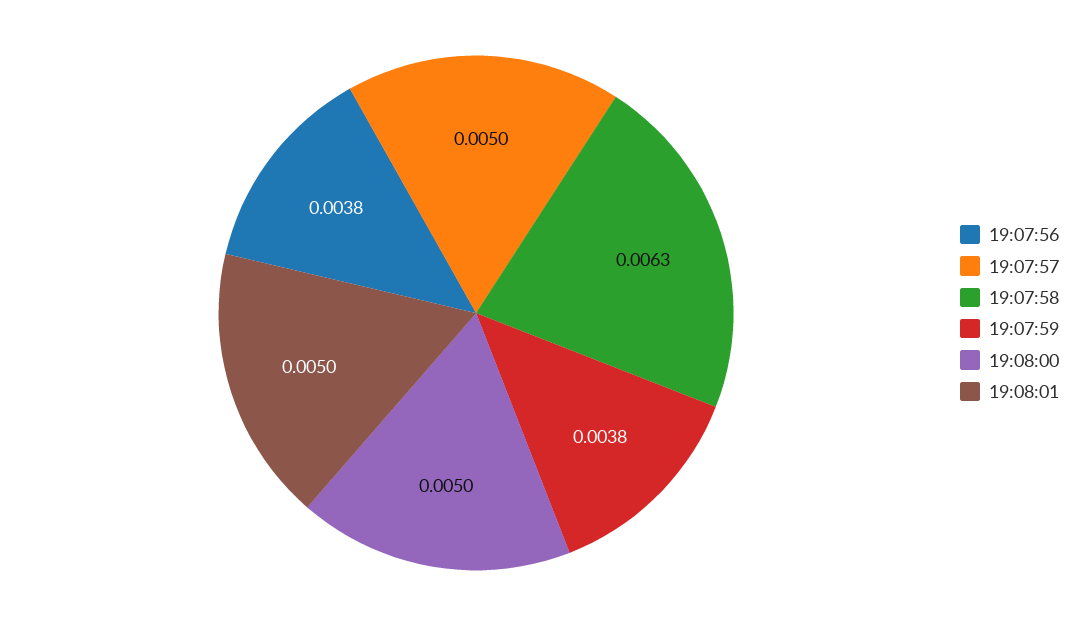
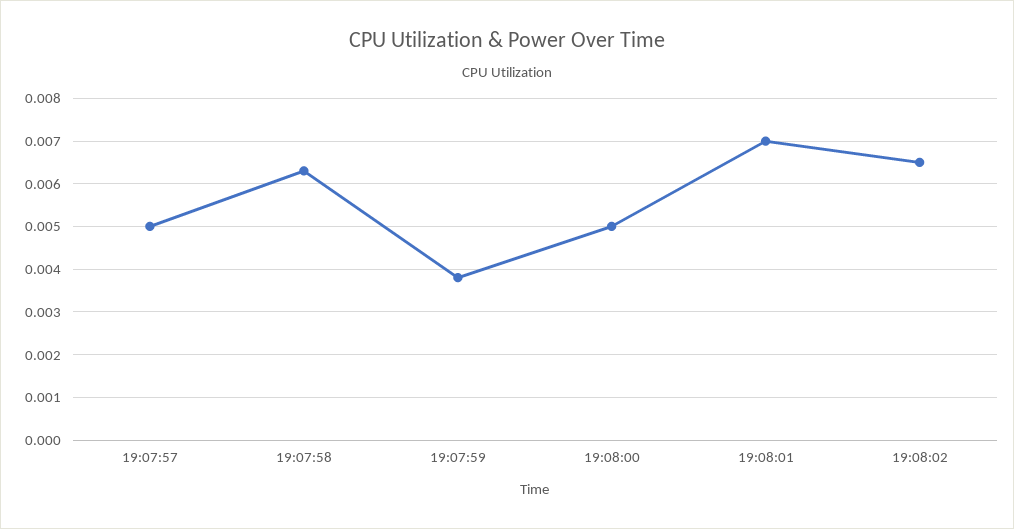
19:07:56: 0.0038 -> none
19:08:01: 0.005 -> 0.007
19:08:02: none -> 0.0065

